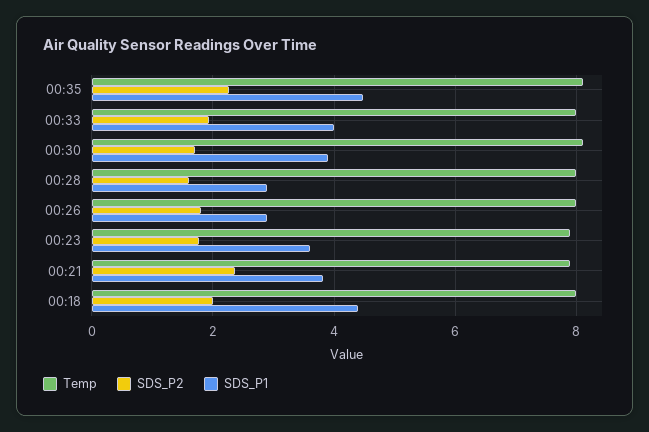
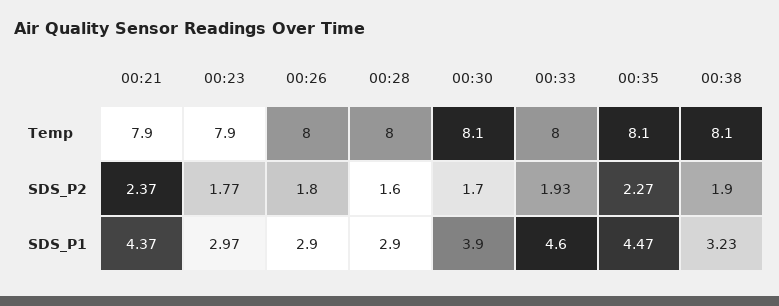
SDS_P1, 00:33: 4 -> 4.6
SDS_P1, 00:23: 3.6 -> 2.97
SDS_P1, 00:21: 3.8 -> 4.37
Temp, 00:18: 8 -> none
SDS_P2, 00:18: 2 -> none
SDS_P1, 00:18: 4.4 -> none
Temp, 00:38: none -> 8.1
SDS_P2, 00:38: none -> 1.9
SDS_P1, 00:38: none -> 3.23

